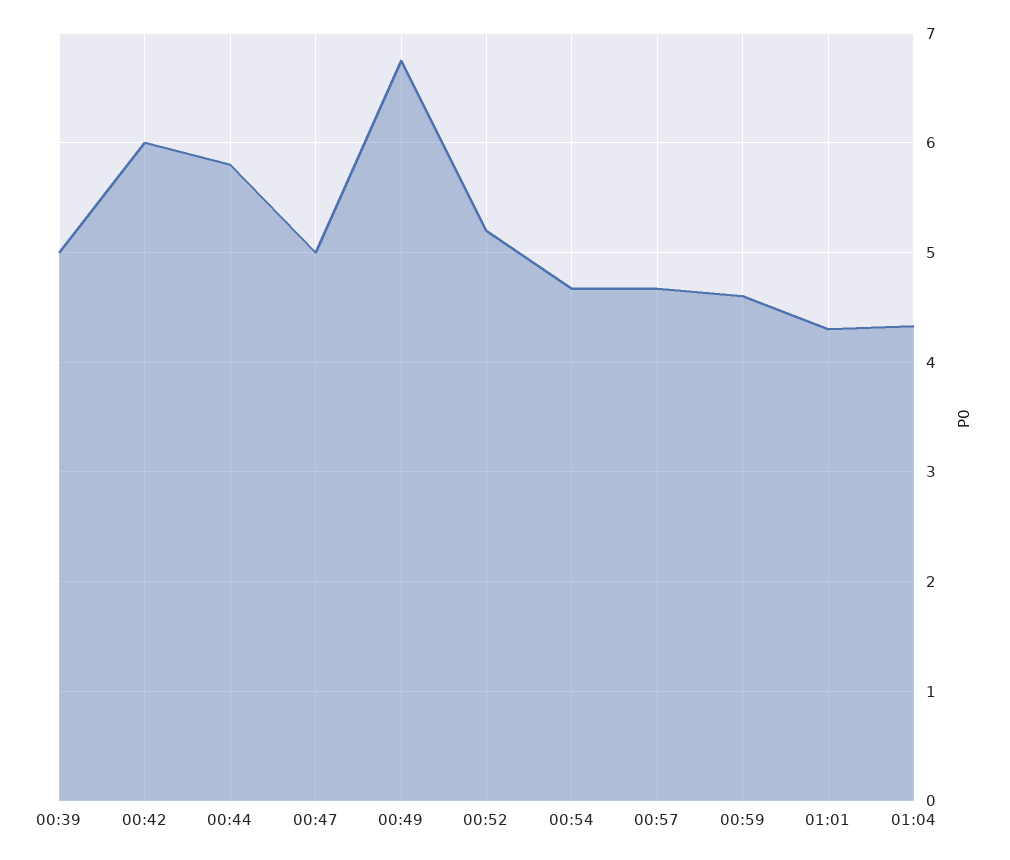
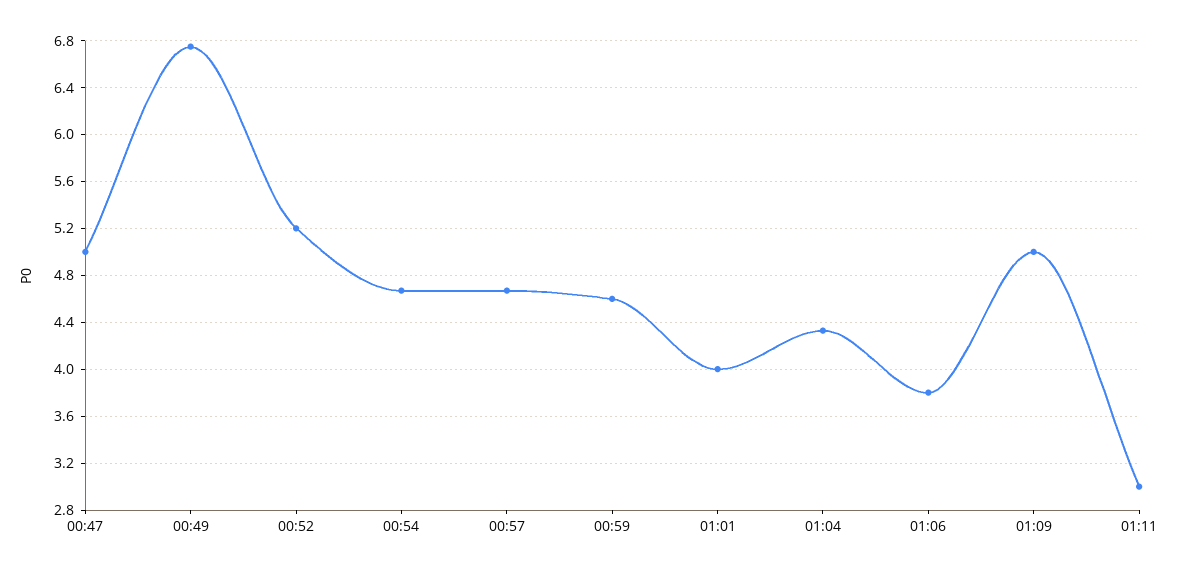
00:39: 5 -> none
00:42: 6 -> none
00:44: 5.8 -> none
01:01: 4.3 -> 4
01:06: none -> 3.8
01:09: none -> 5
01:11: none -> 3

